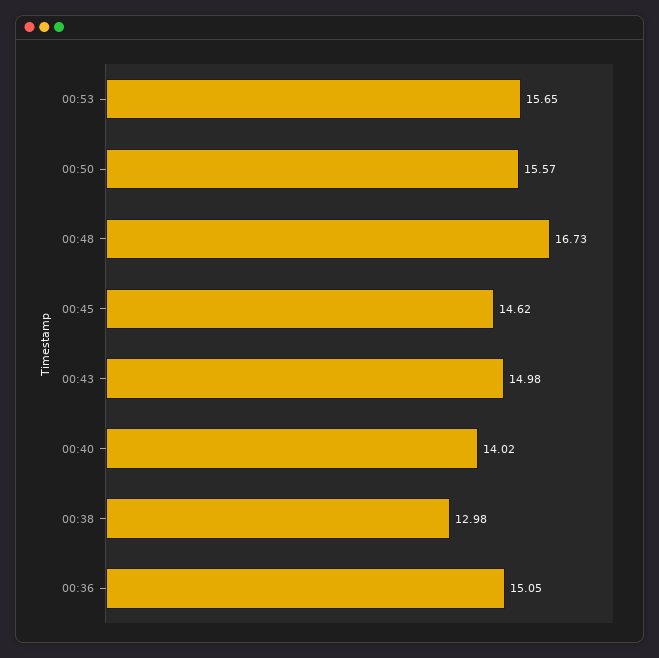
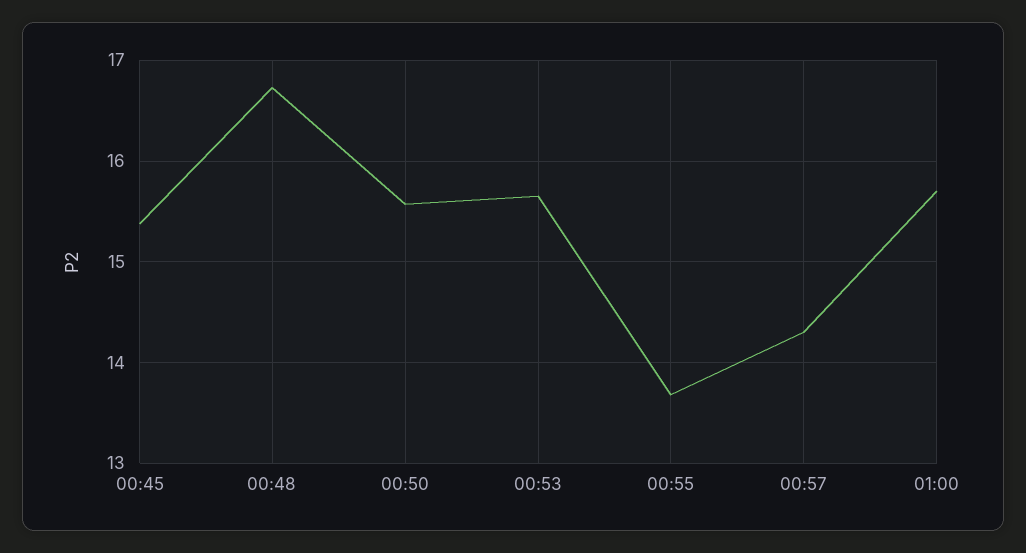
00:45: 14.62 -> 15.4
00:43: 14.98 -> none
00:40: 14.02 -> none
00:38: 12.98 -> none
00:36: 15.05 -> none
00:55: none -> 13.7
00:57: none -> 14.3
01:00: none -> 15.7

